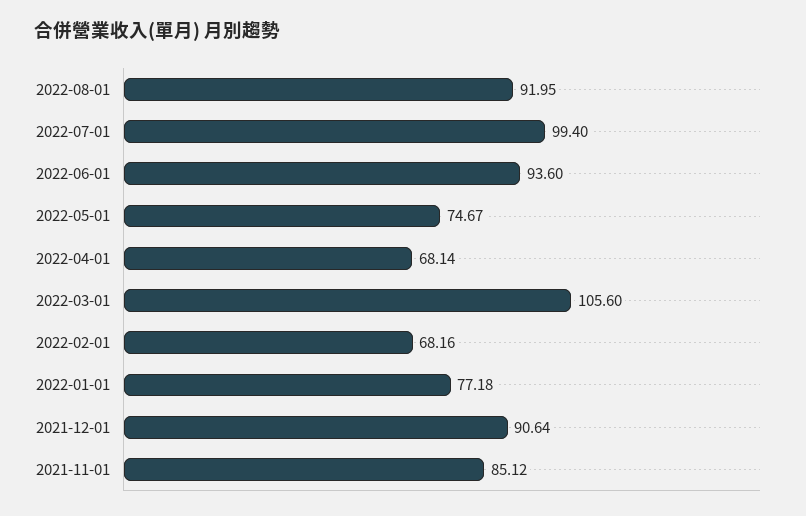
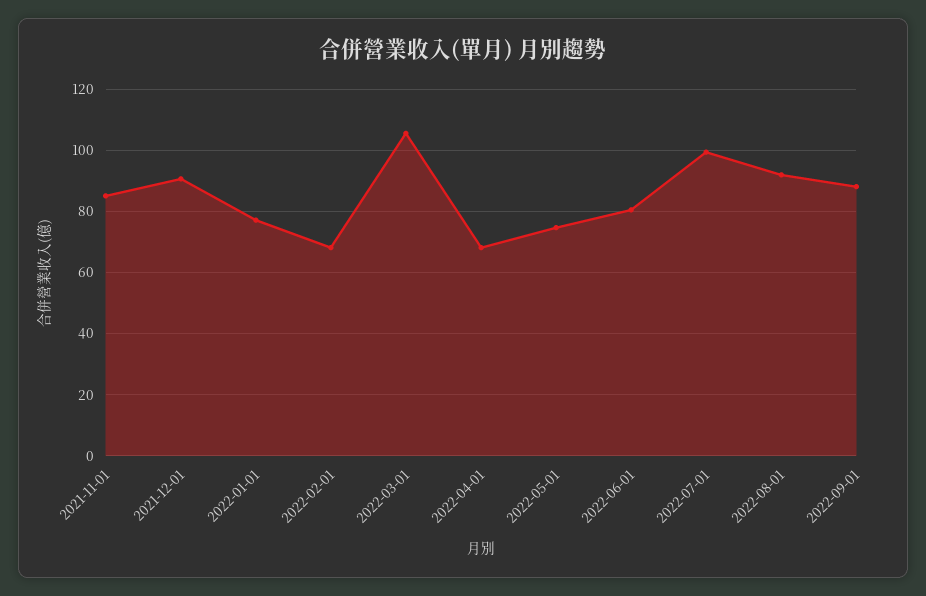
2022-06-01: 93.6 -> 80
2022-09-01: none -> 88

